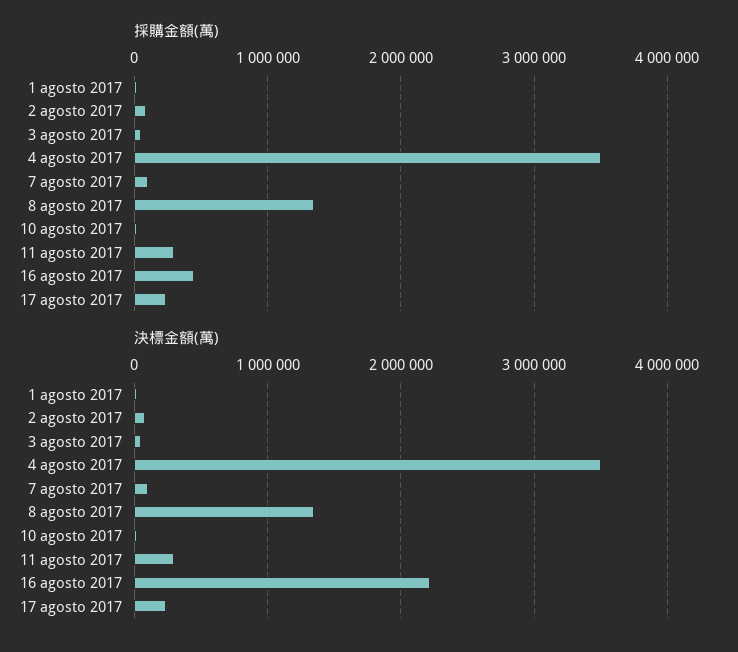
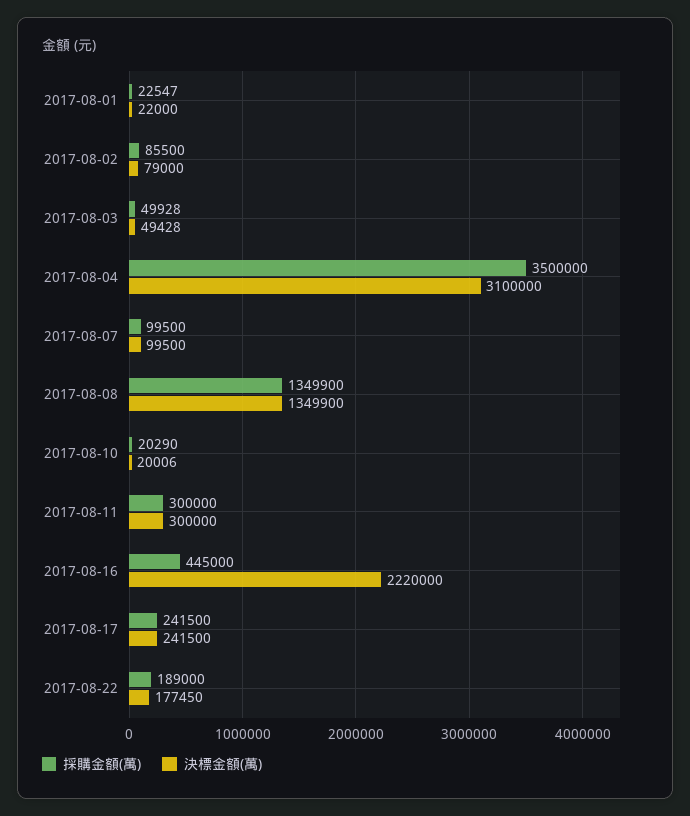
決標金額(萬), 4 agosto 2017: 3500000 -> 3100000
採購金額(萬), 2017-08-22: none -> 189000
決標金額(萬), 2017-08-22: none -> 177450

